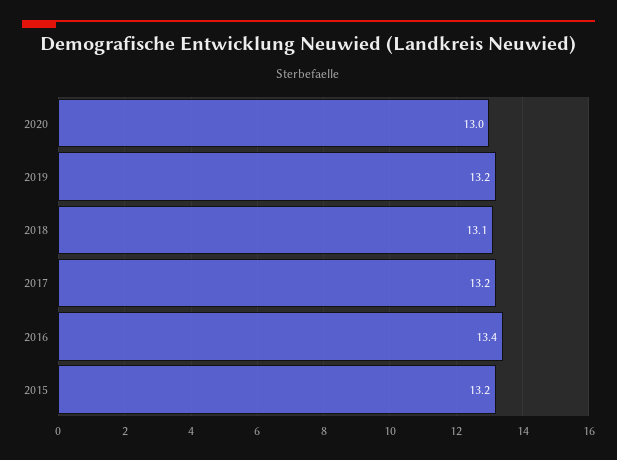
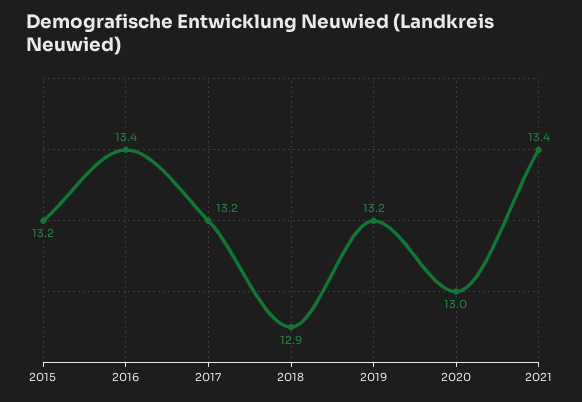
2018: 13.1 -> 12.9
2021: none -> 13.4

